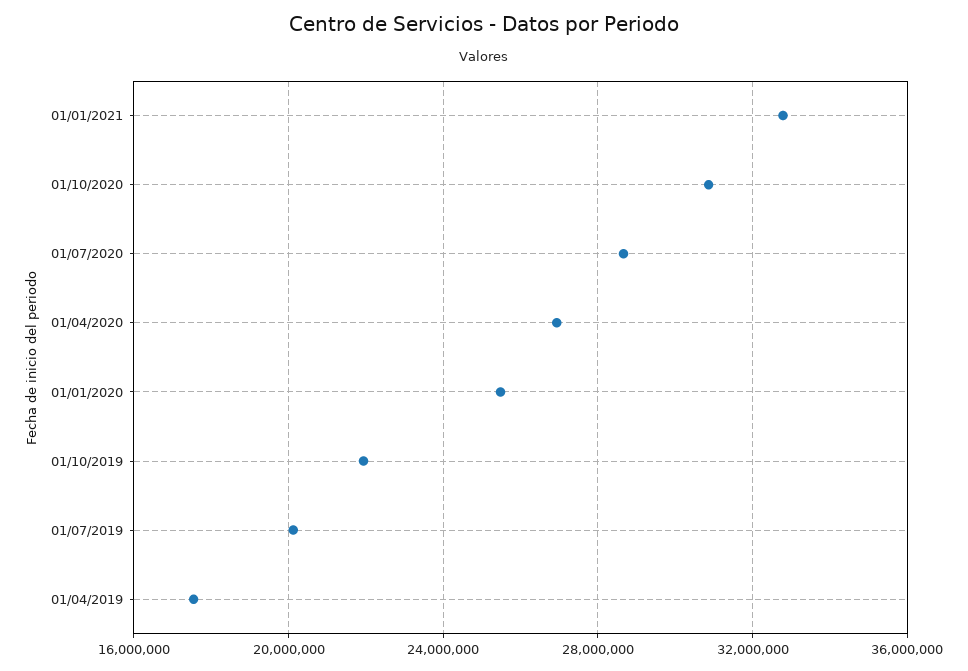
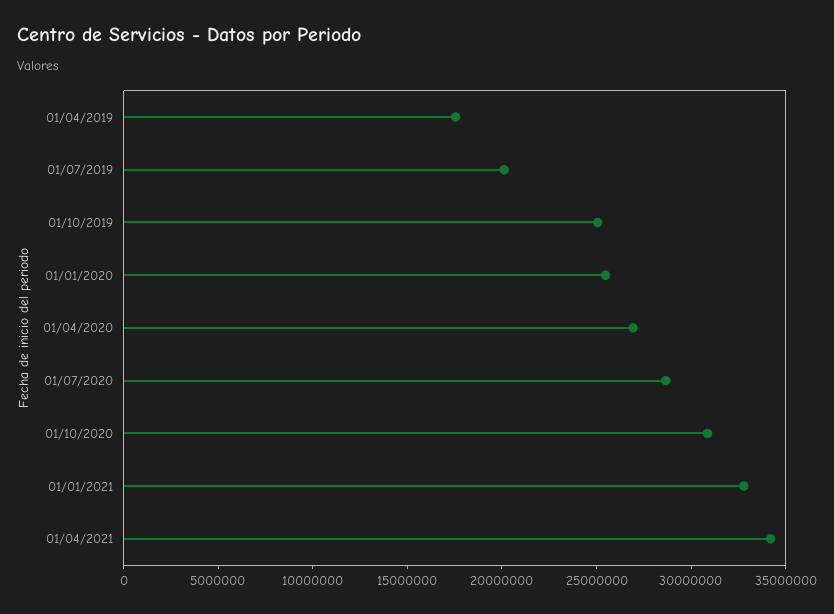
01/10/2019: 22000000 -> 25000000
01/04/2021: none -> 34000000

